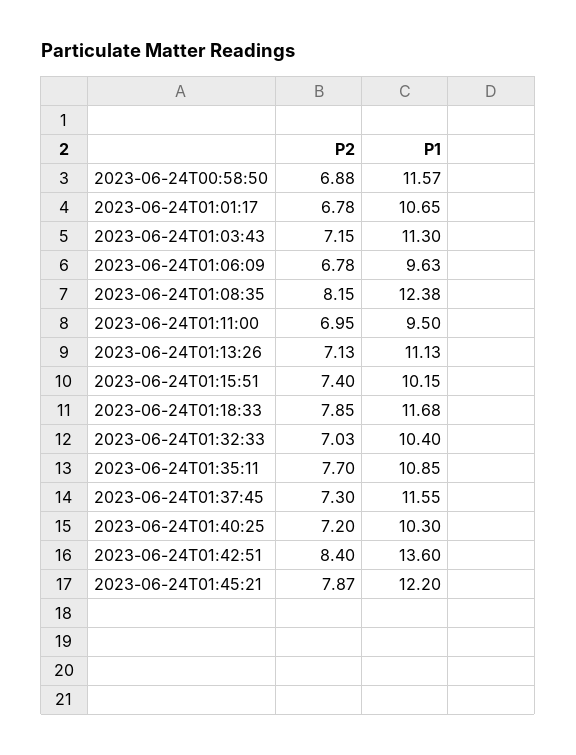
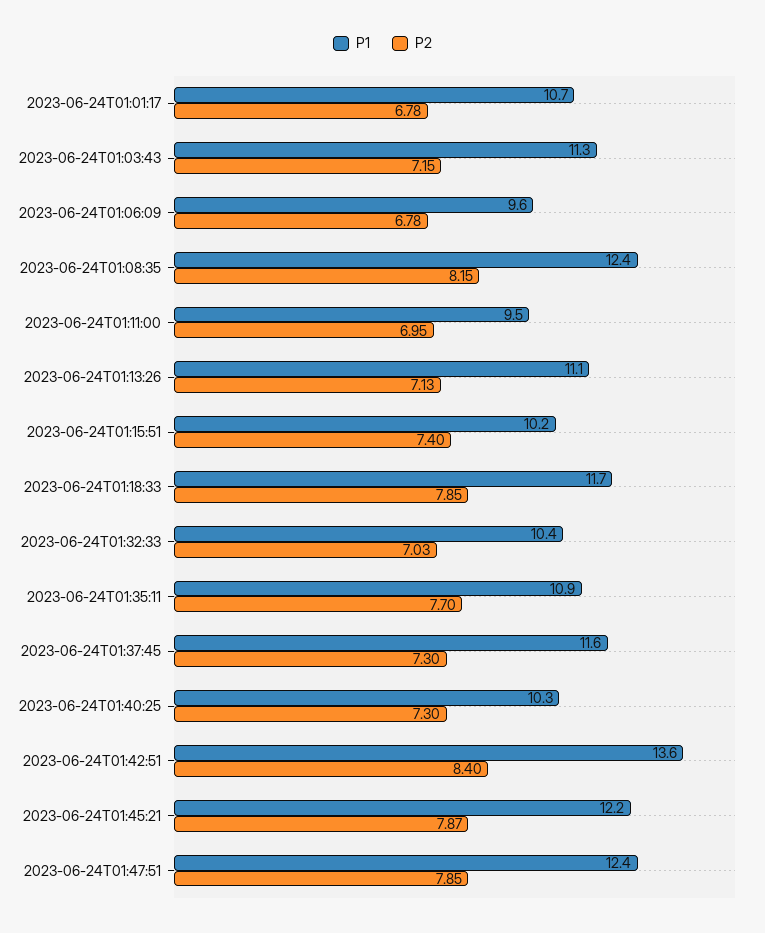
P2, 2023-06-24T00:58:50: 6.88 -> none
P1, 2023-06-24T00:58:50: 11.57 -> none
P2, 2023-06-24T01:40:25: 7.2 -> 7.3
P1, 2023-06-24T01:47:51: none -> 12.4
P2, 2023-06-24T01:47:51: none -> 7.85

